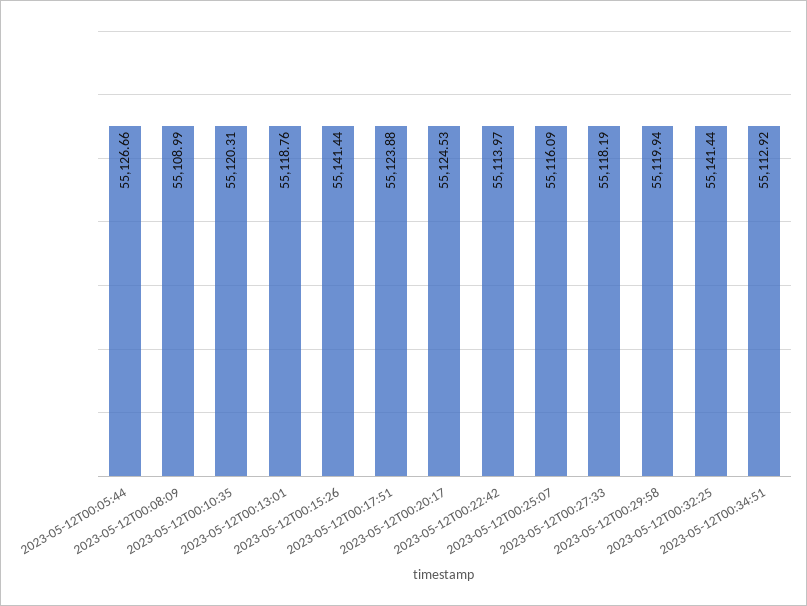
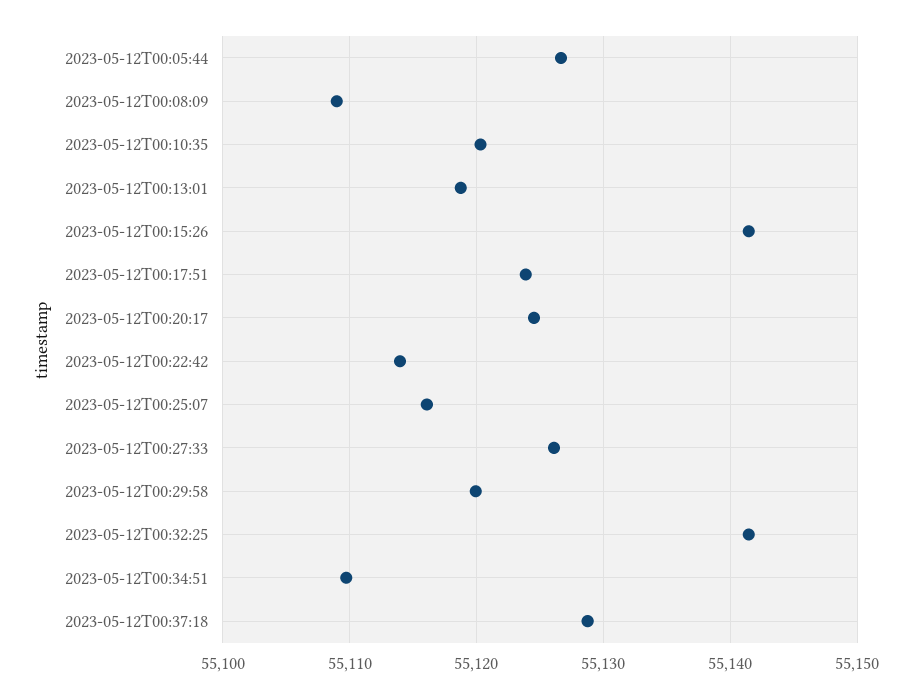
2023-05-12T00:27:33: 55118.19 -> 55126
2023-05-12T00:34:51: 55112.92 -> 55110
2023-05-12T00:37:18: none -> 55129

